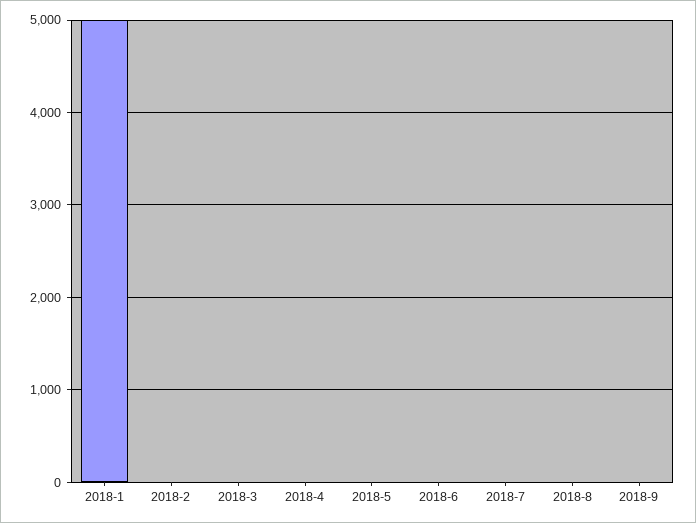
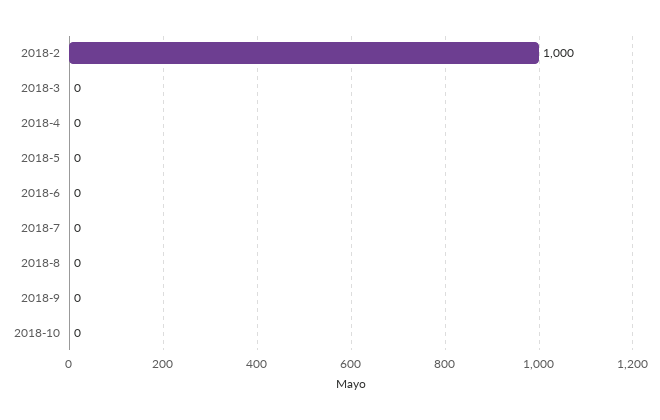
2018-1: 5000 -> none
2018-2: 0 -> 1000
2018-10: none -> 0

